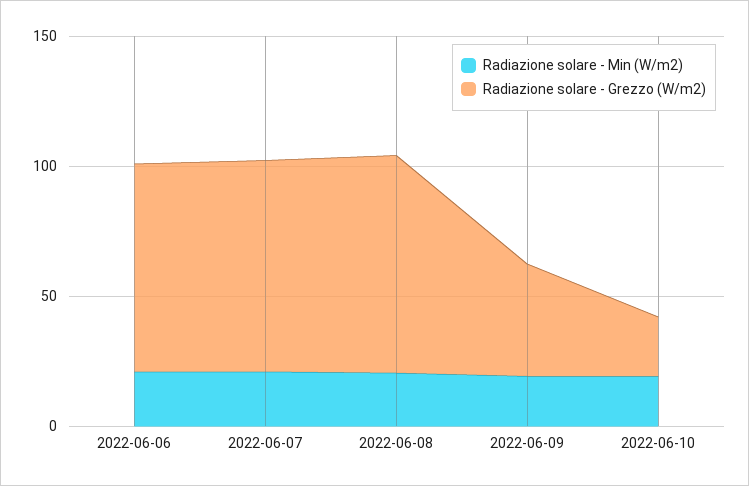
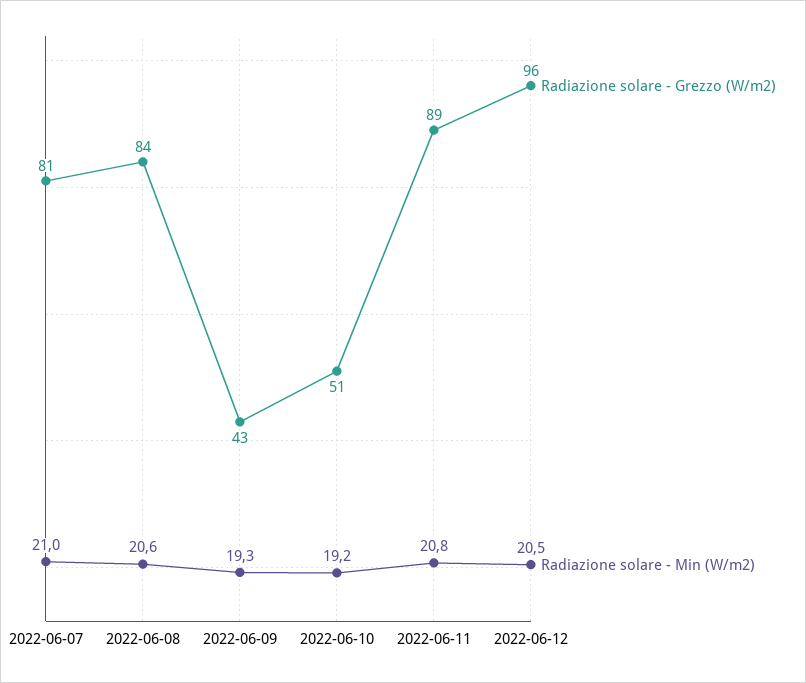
Radiazione solare - Min (W/m2), 2022-06-06: 20 -> none
Radiazione solare - Grezzo (W/m2), 2022-06-06: 80 -> none
Radiazione solare - Grezzo (W/m2), 2022-06-10: 20 -> 51
Radiazione solare - Grezzo (W/m2), 2022-06-11: none -> 89
Radiazione solare - Min (W/m2), 2022-06-11: none -> 20.8
Radiazione solare - Grezzo (W/m2), 2022-06-12: none -> 96
Radiazione solare - Min (W/m2), 2022-06-12: none -> 20.5

